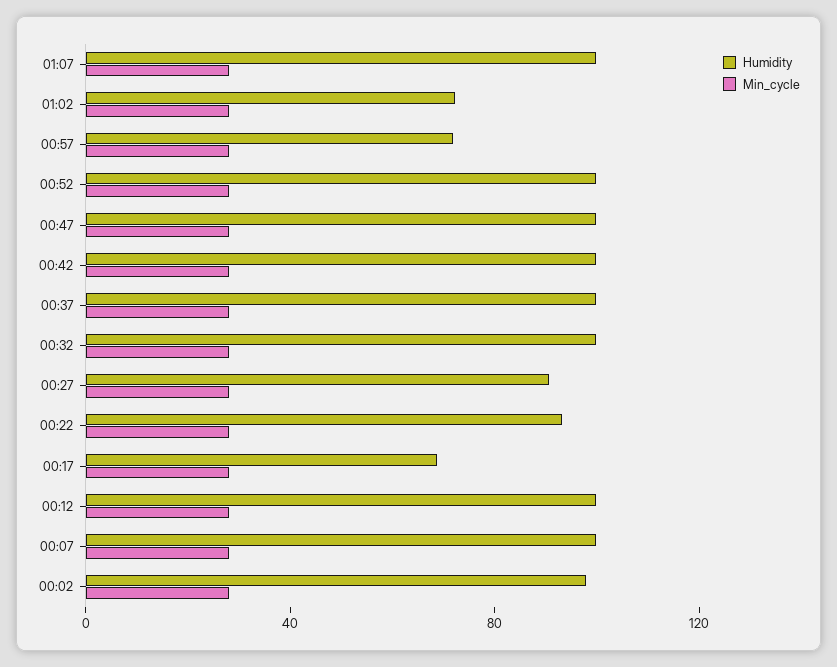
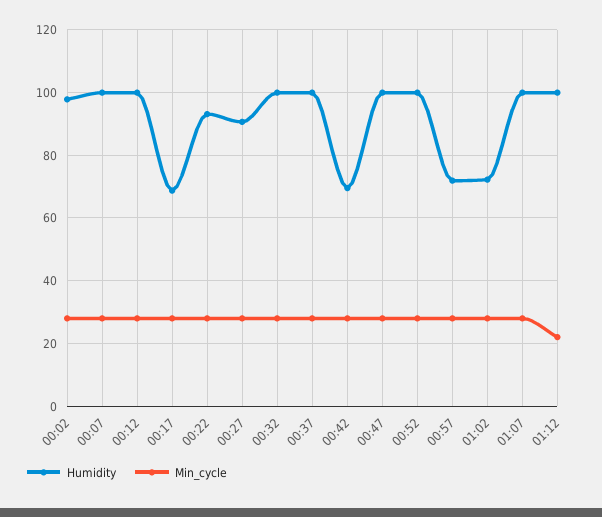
Humidity, 00:42: 100 -> 70
Humidity, 01:12: none -> 100
Min_cycle, 01:12: none -> 22

